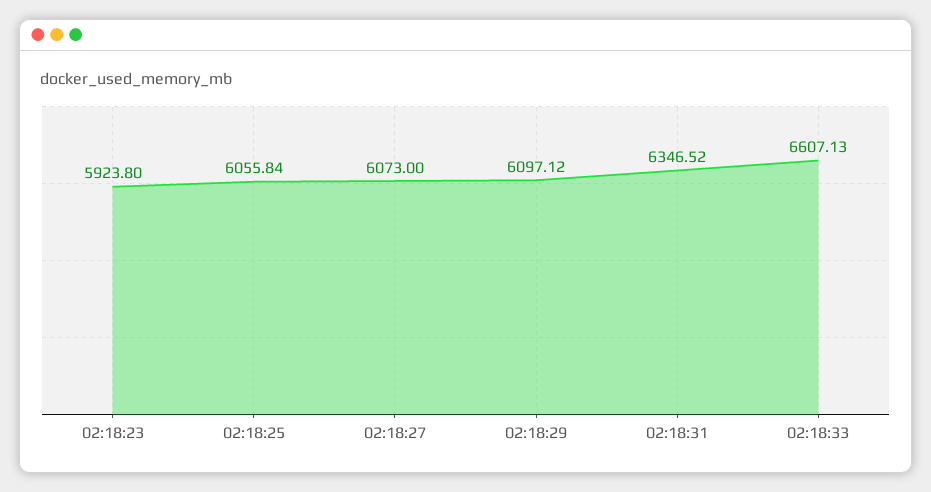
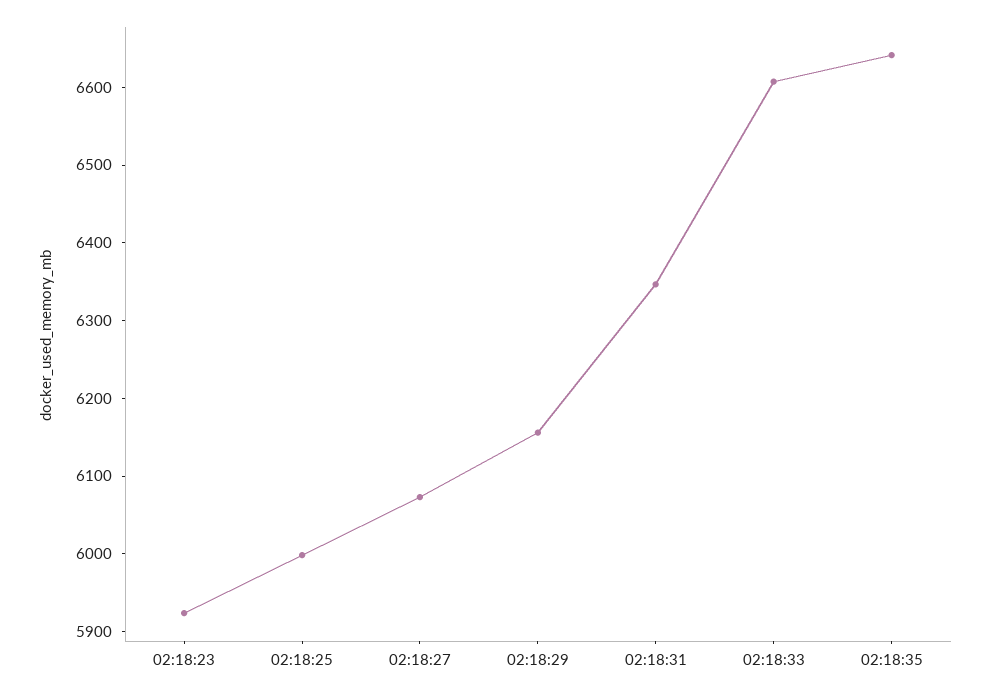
02:18:25: 6055.84 -> 6000
02:18:29: 6097.12 -> 6160
02:18:35: none -> 6640

